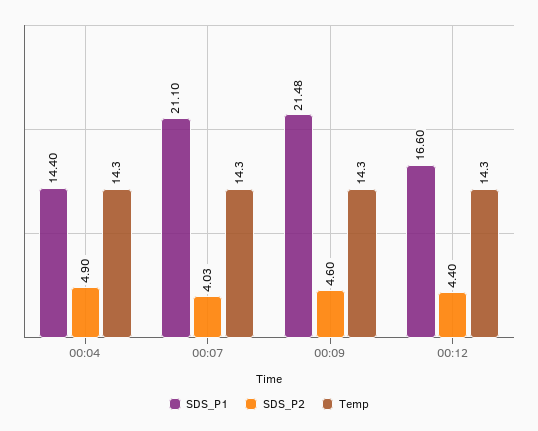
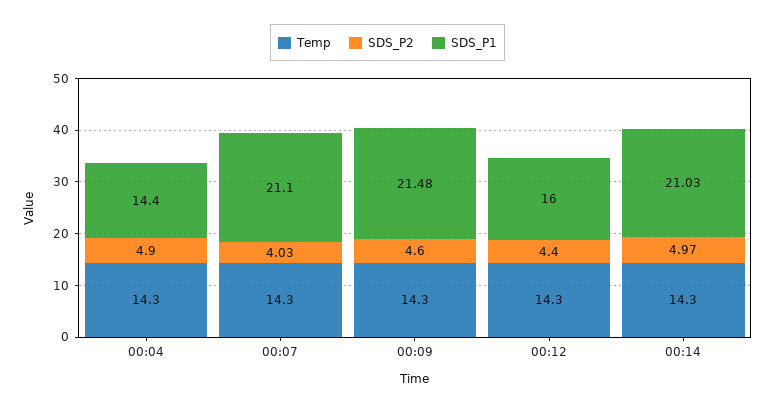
SDS_P1, 00:12: 16.6 -> 16
Temp, 00:14: none -> 14.3
SDS_P2, 00:14: none -> 4.97
SDS_P1, 00:14: none -> 21.03

